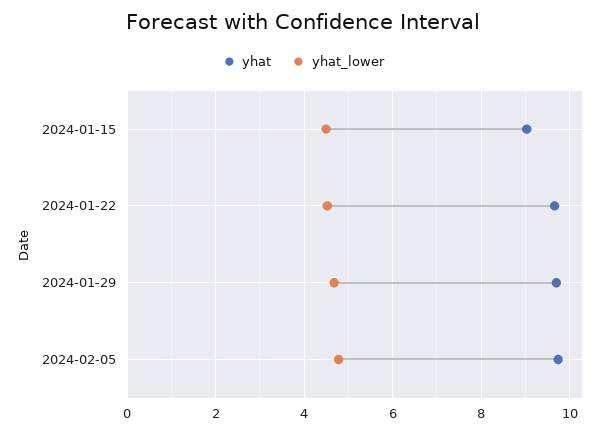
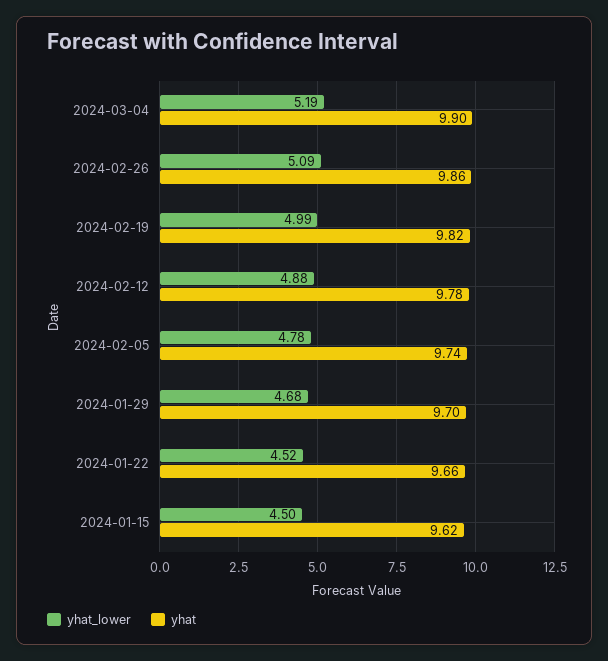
yhat, 2024-01-15: 9 -> 9.62
yhat_lower, 2024-03-04: none -> 5.19
yhat, 2024-03-04: none -> 9.9
yhat_lower, 2024-02-26: none -> 5.09
yhat, 2024-02-26: none -> 9.86
yhat_lower, 2024-02-19: none -> 4.99
yhat, 2024-02-19: none -> 9.82
yhat_lower, 2024-02-12: none -> 4.88
yhat, 2024-02-12: none -> 9.78

